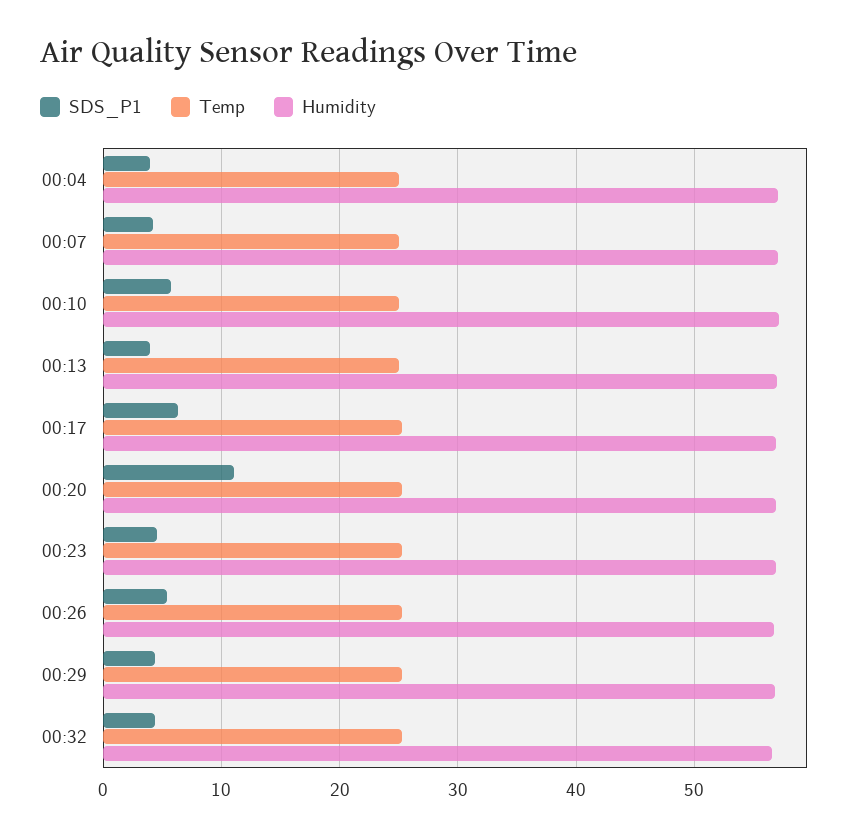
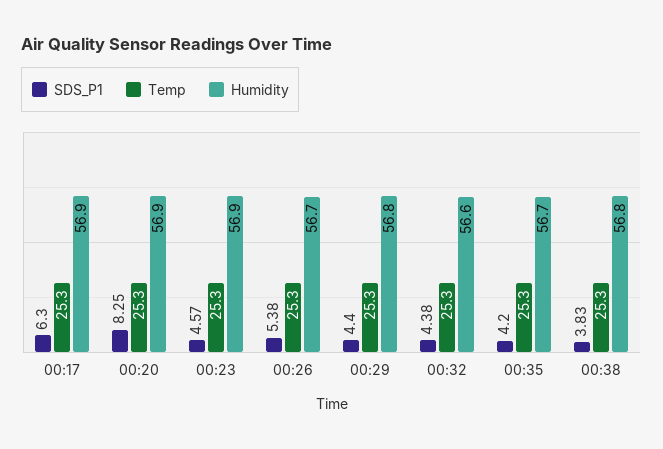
SDS_P1, 00:04: 4 -> none
Temp, 00:04: 25 -> none
Humidity, 00:04: 57 -> none
SDS_P1, 00:07: 4 -> none
Temp, 00:07: 25 -> none
Humidity, 00:07: 57 -> none
SDS_P1, 00:10: 6 -> none
Temp, 00:10: 25 -> none
Humidity, 00:10: 57 -> none
SDS_P1, 00:13: 4 -> none
Temp, 00:13: 25 -> none
Humidity, 00:13: 57 -> none
SDS_P1, 00:20: 11 -> 8.25
SDS_P1, 00:35: none -> 4.2
Temp, 00:35: none -> 25.3
Humidity, 00:35: none -> 56.7
SDS_P1, 00:38: none -> 3.83
Temp, 00:38: none -> 25.3
Humidity, 00:38: none -> 56.8

